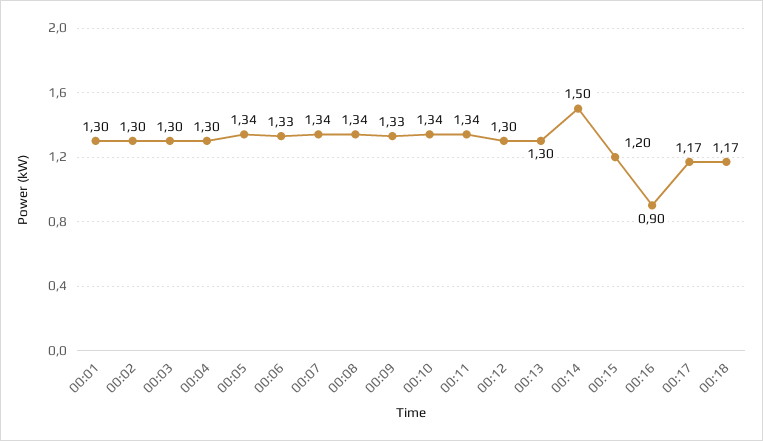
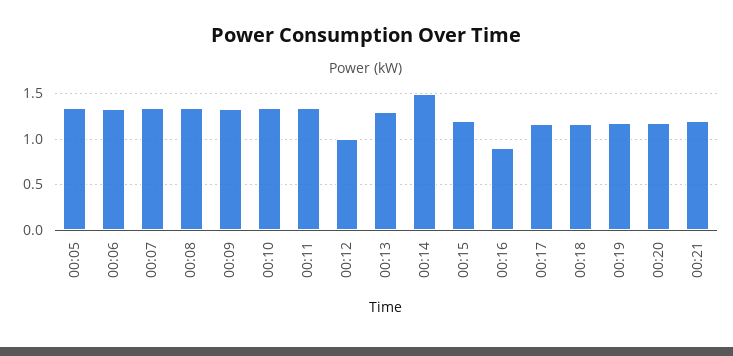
00:01: 1.3 -> none
00:02: 1.3 -> none
00:03: 1.3 -> none
00:04: 1.3 -> none
00:12: 1.3 -> 1
00:19: none -> 1.2
00:20: none -> 1.2
00:21: none -> 1.2

